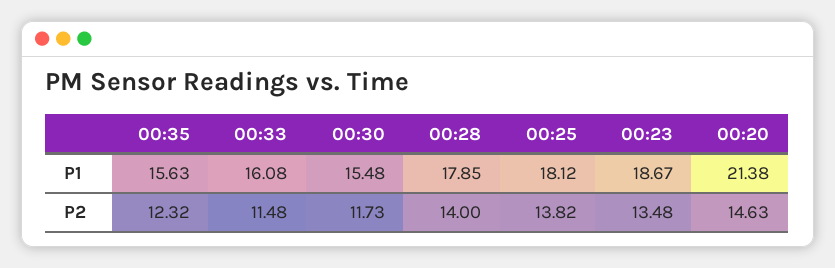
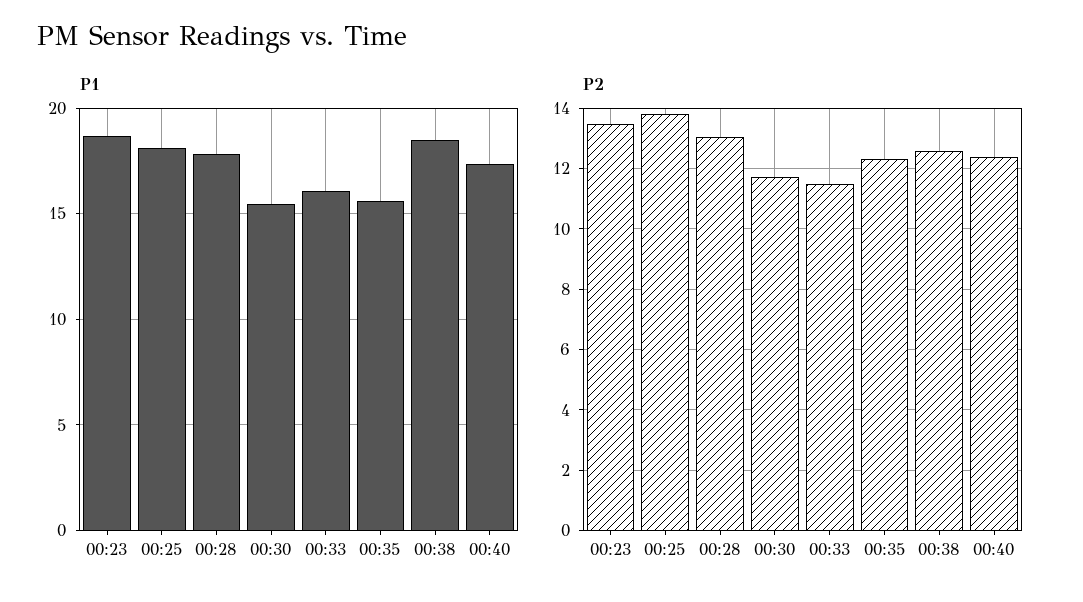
P1, 00:20: 21.38 -> none
P2, 00:28: 14 -> 13
P2, 00:20: 14.63 -> none
P1, 00:38: none -> 18.5
P1, 00:40: none -> 17.5
P2, 00:38: none -> 12.6
P2, 00:40: none -> 12.4

